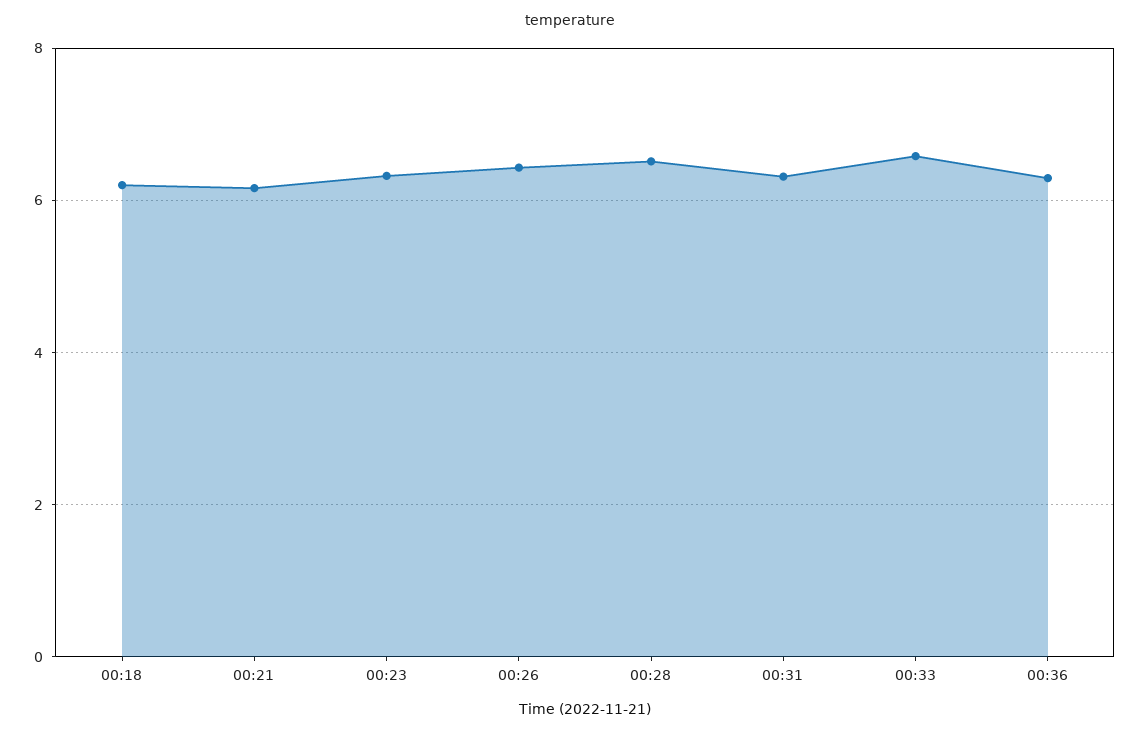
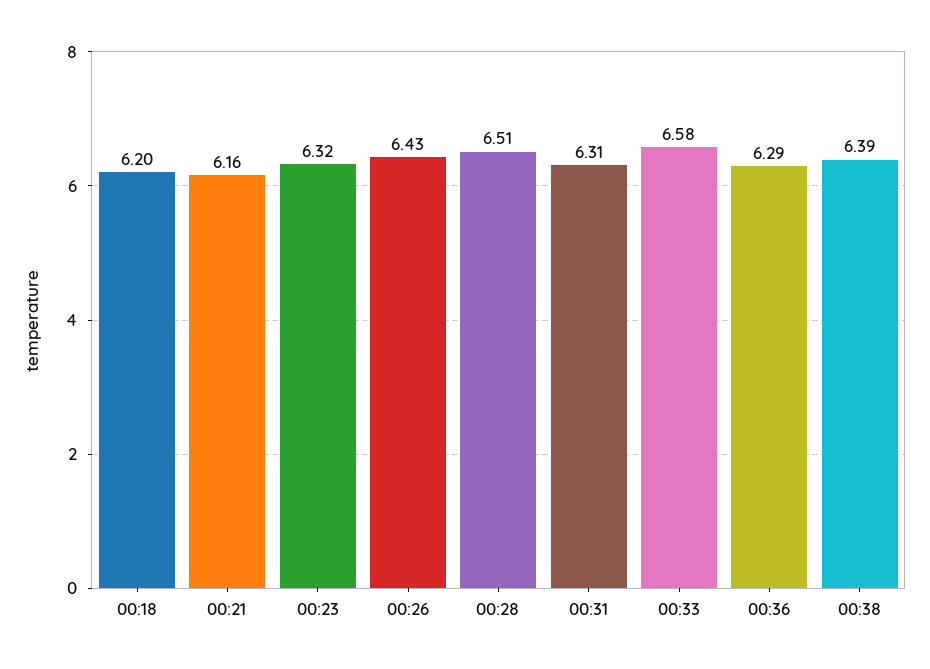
00:38: none -> 6.39

